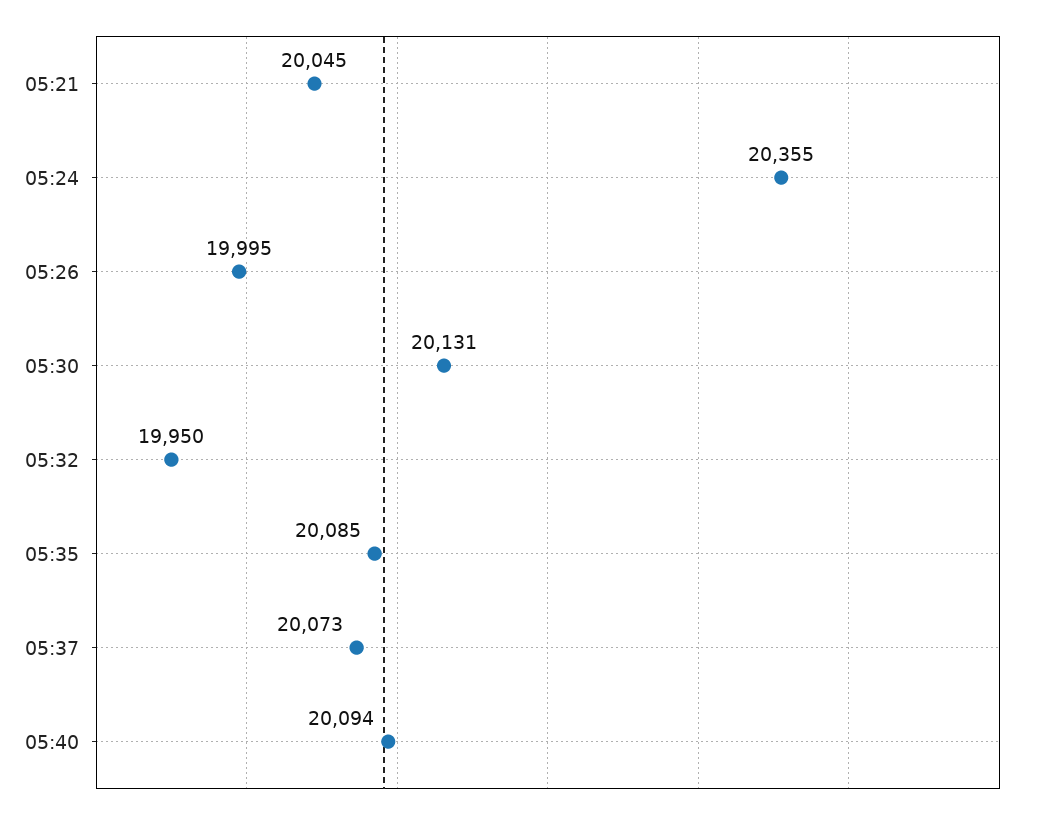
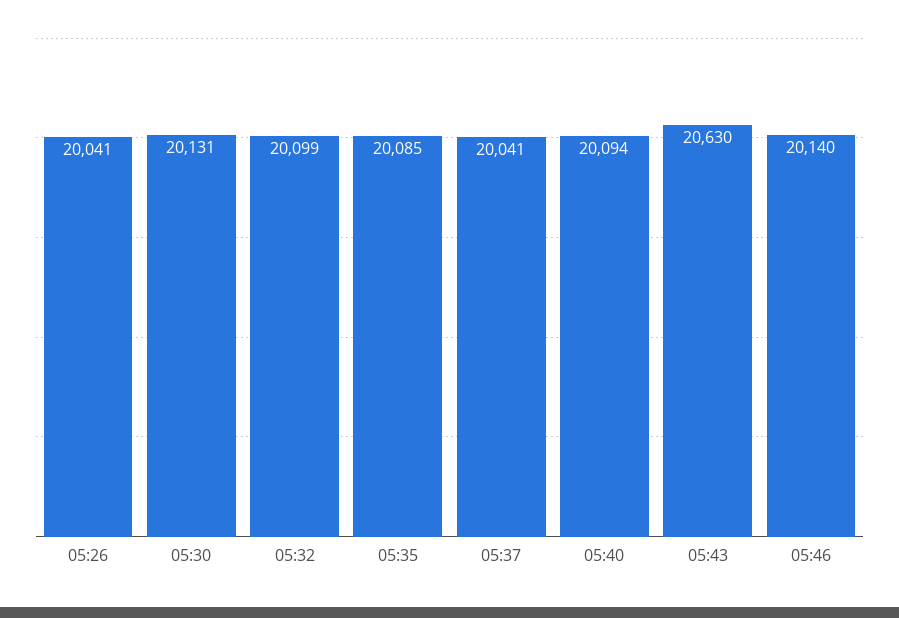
05:21: 20045 -> none
05:24: 20355 -> none
05:26: 19995 -> 20041
05:32: 19950 -> 20099
05:37: 20073 -> 20041
05:43: none -> 20630
05:46: none -> 20140

